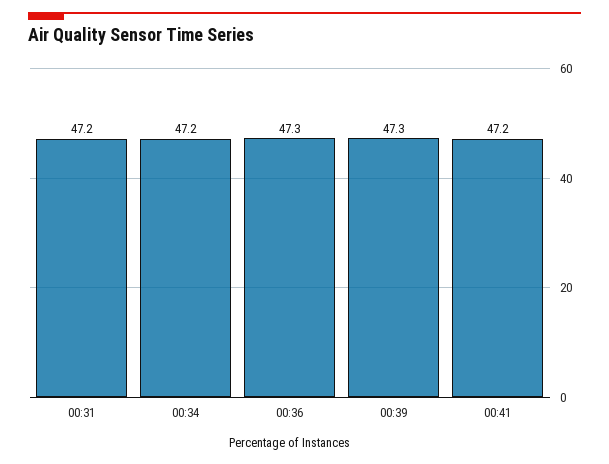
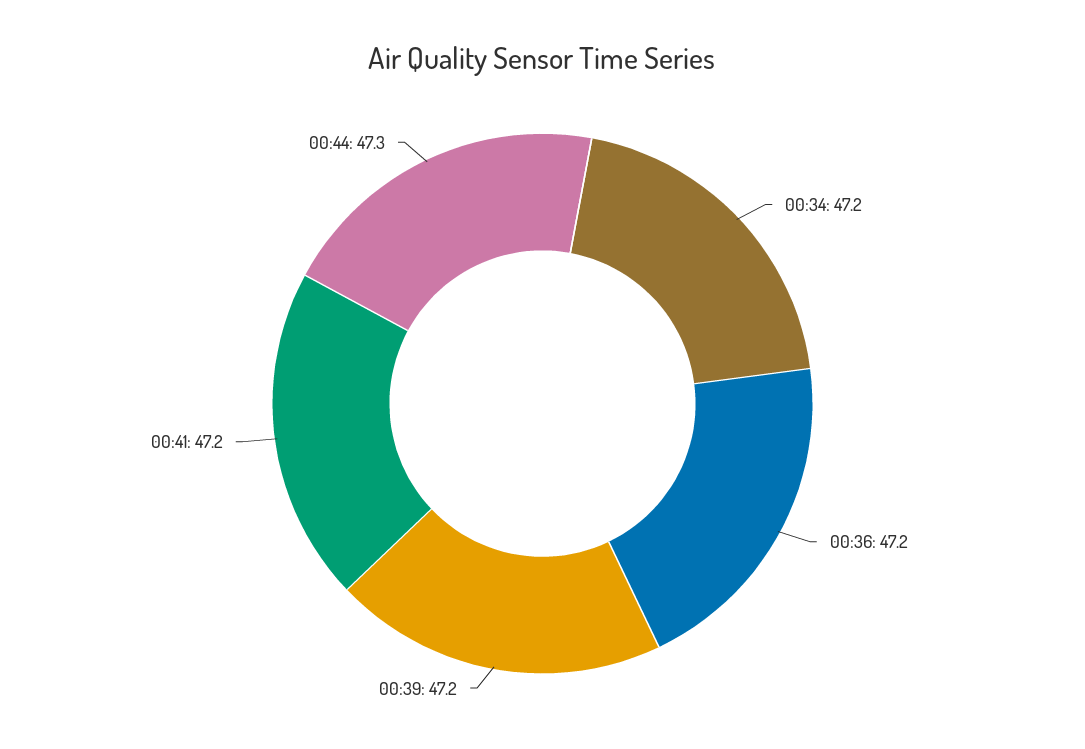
00:31: 47.2 -> none
00:36: 47.3 -> 47.2
00:39: 47.3 -> 47.2
00:44: none -> 47.3

